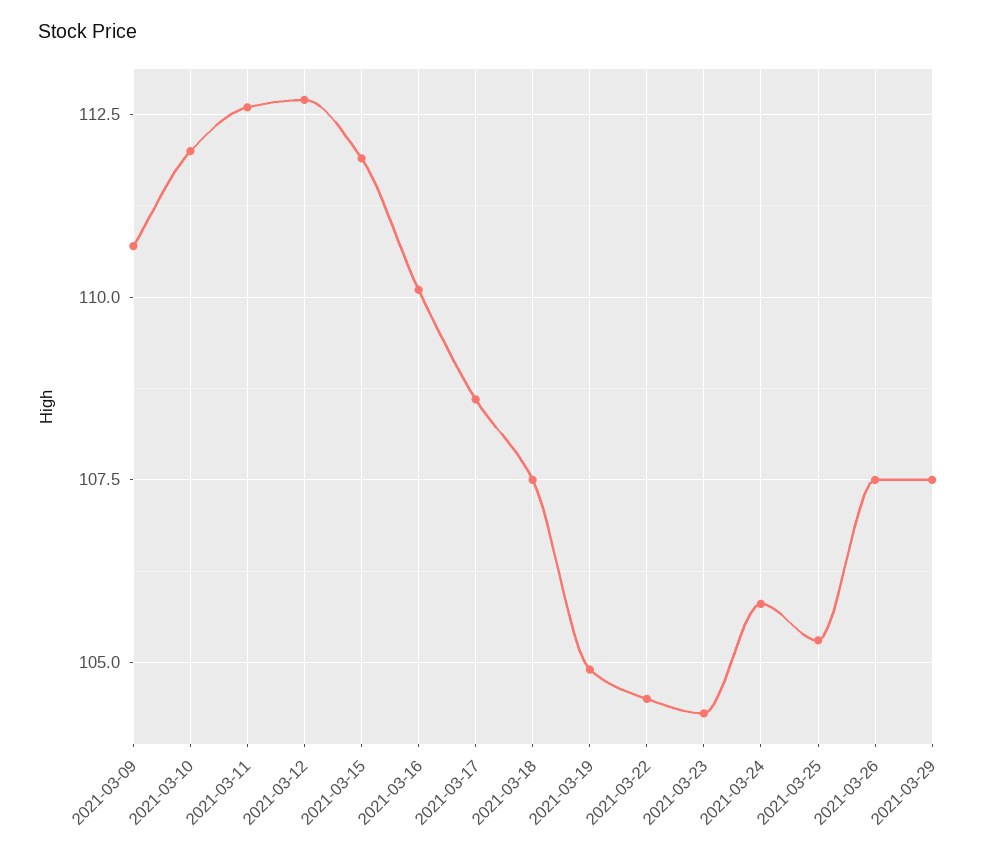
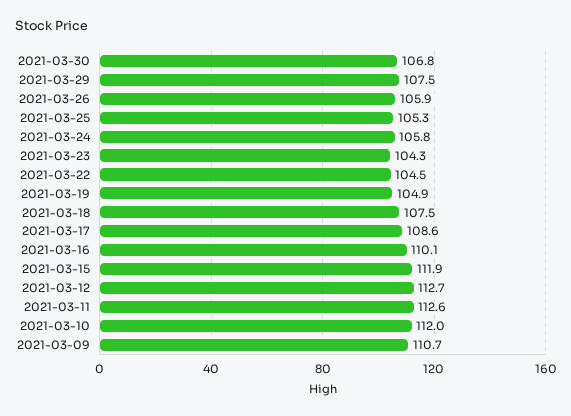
2021-03-26: 107.5 -> 105.9
2021-03-30: none -> 106.8

